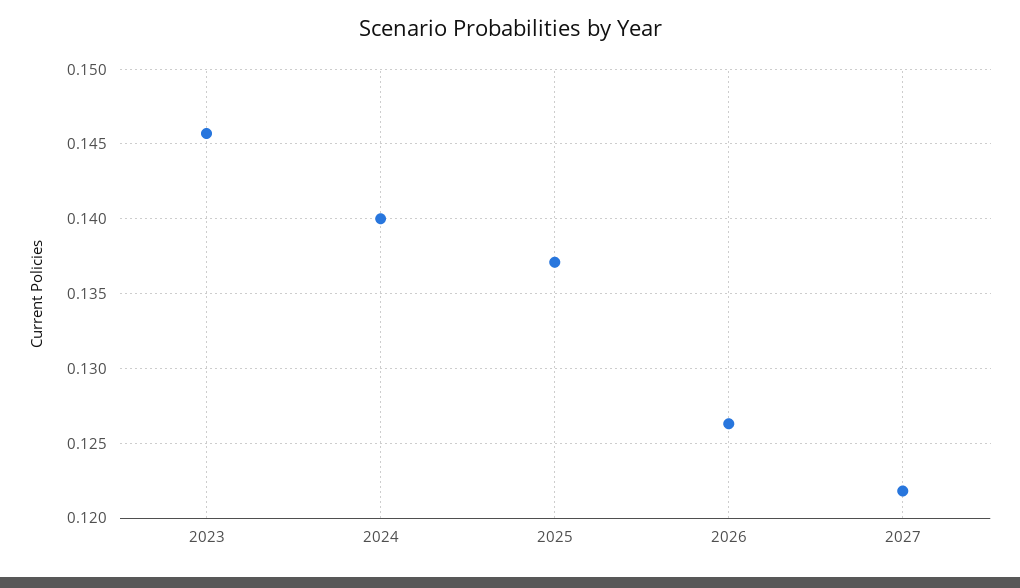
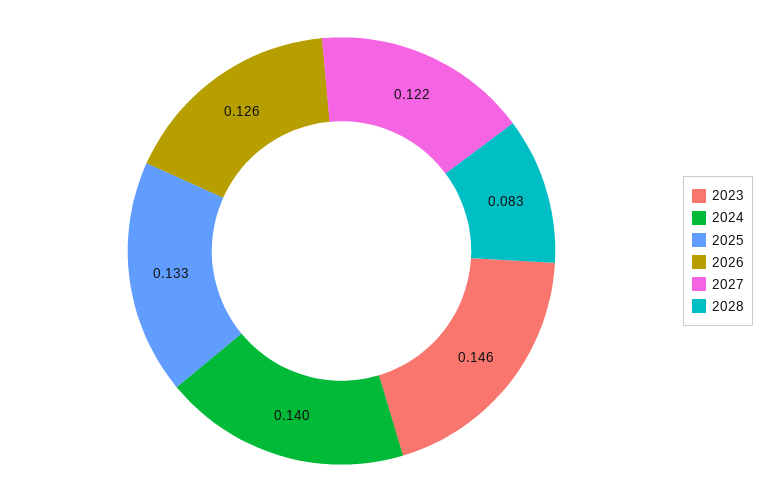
2025: 0.137 -> 0.133
2028: none -> 0.083

